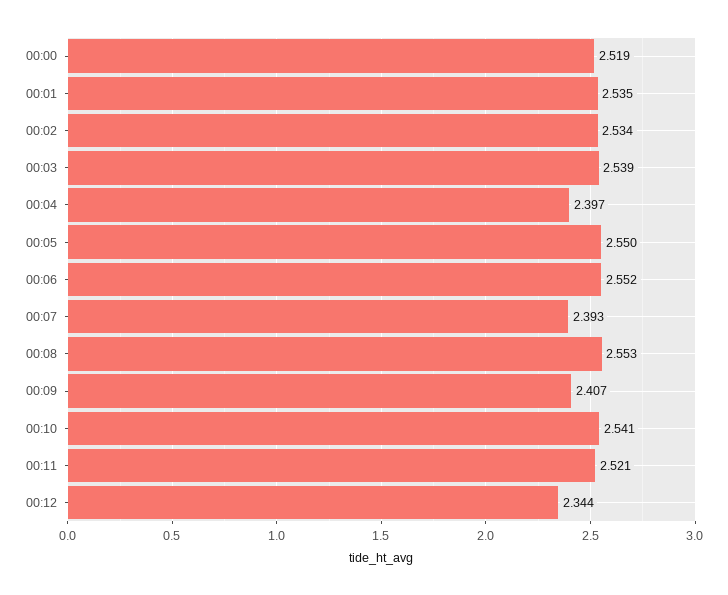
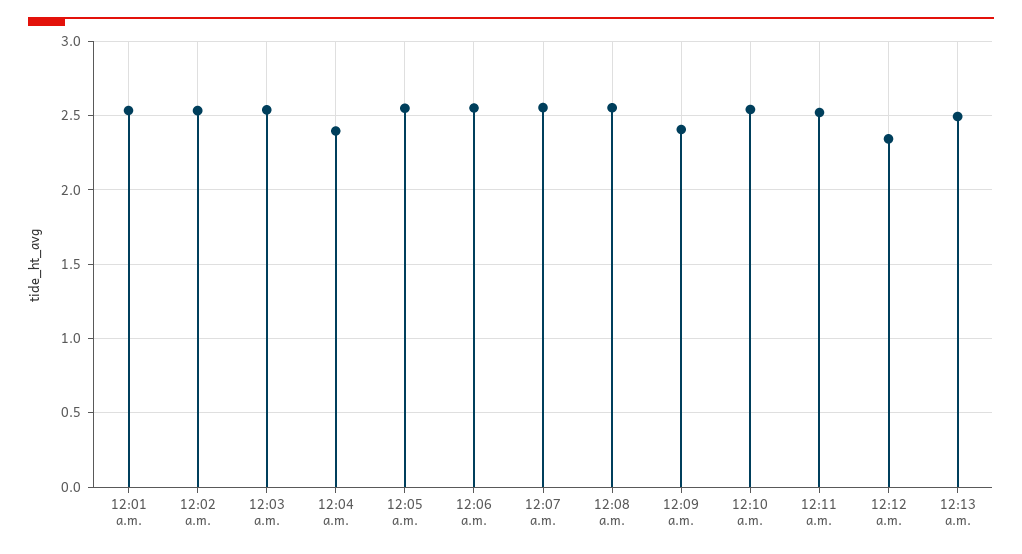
00:00: 2.519 -> none
00:07: 2.393 -> 2.55
12:13 a.m.: none -> 2.5

